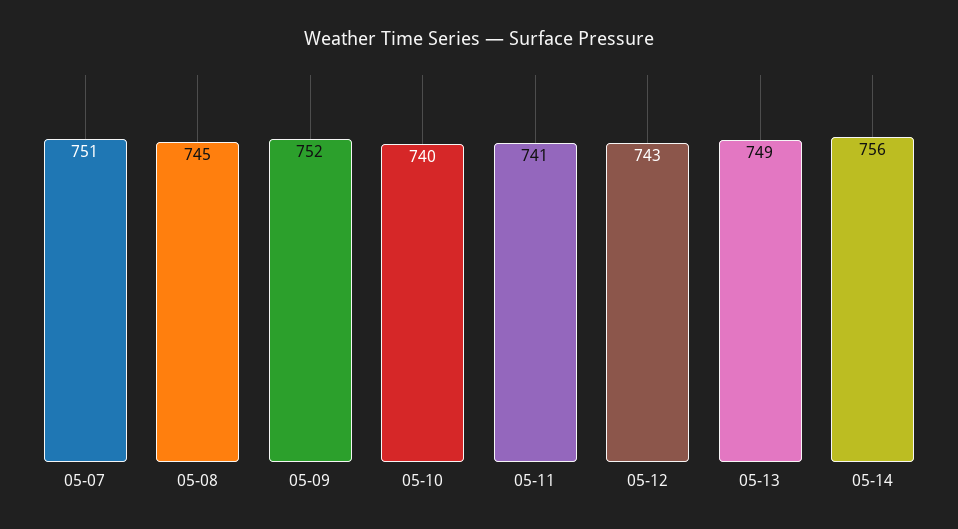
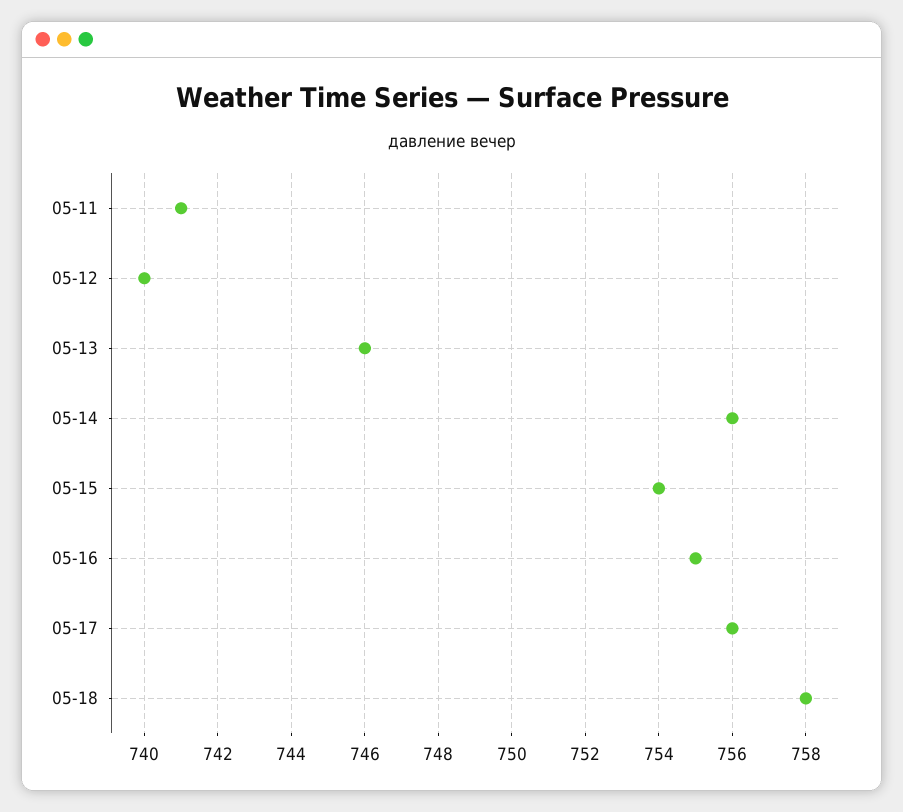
05-07: 751 -> none
05-08: 745 -> none
05-09: 752 -> none
05-10: 740 -> none
05-12: 743 -> 740
05-13: 749 -> 746
05-15: none -> 754
05-16: none -> 755
05-17: none -> 756
05-18: none -> 758

